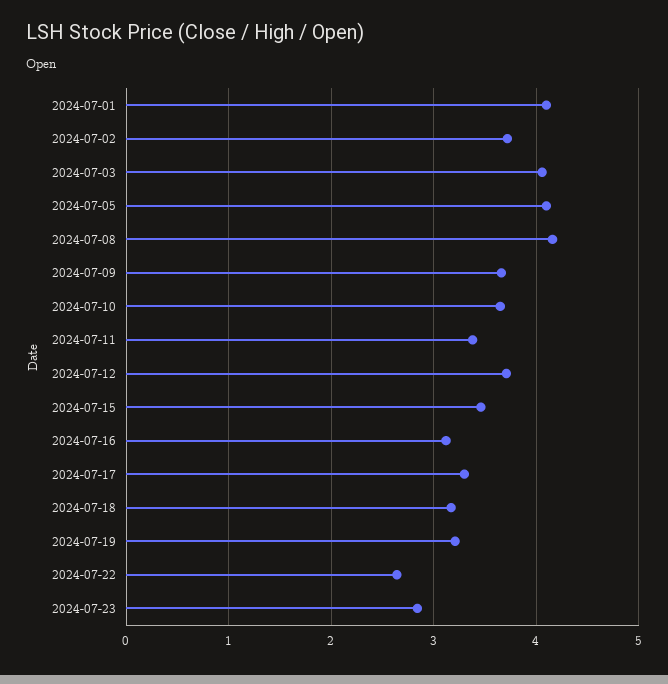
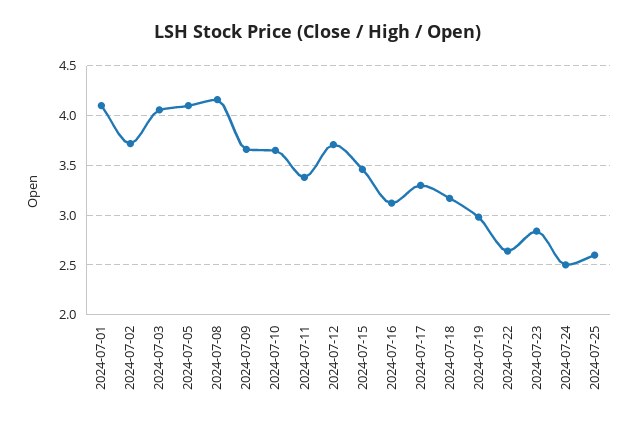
2024-07-19: 3.2 -> 3
2024-07-24: none -> 2.5
2024-07-25: none -> 2.6

